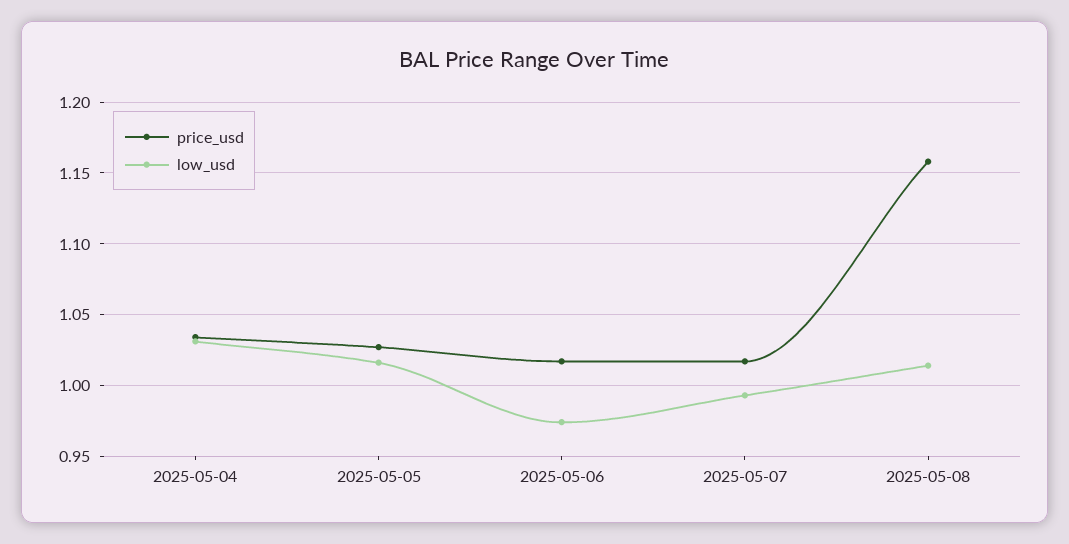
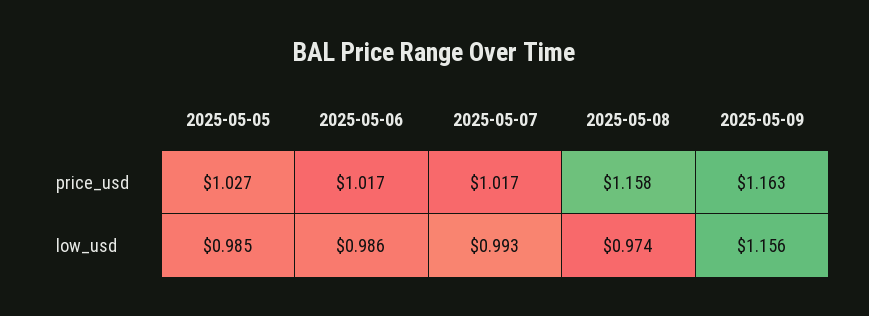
price_usd, 2025-05-04: 1.035 -> none
low_usd, 2025-05-04: 1.03 -> none
low_usd, 2025-05-05: 1.015 -> 0.985
low_usd, 2025-05-06: 0.975 -> 0.986
low_usd, 2025-05-08: 1.015 -> 0.974
price_usd, 2025-05-09: none -> 1.163
low_usd, 2025-05-09: none -> 1.156

